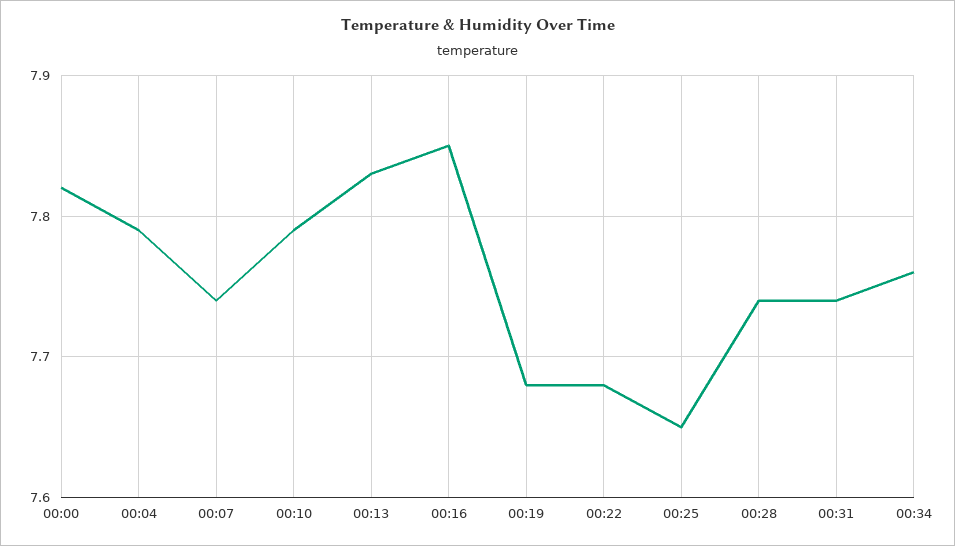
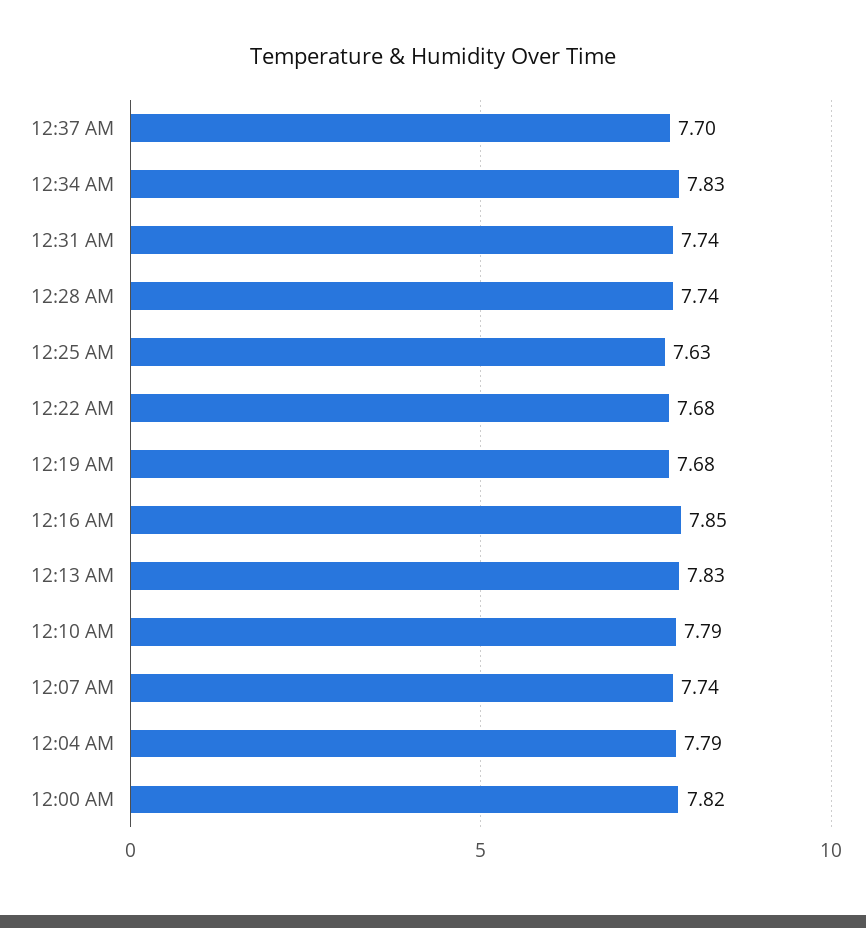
00:25: 7.65 -> 7.63
00:34: 7.76 -> 7.83
12:37 AM: none -> 7.7

